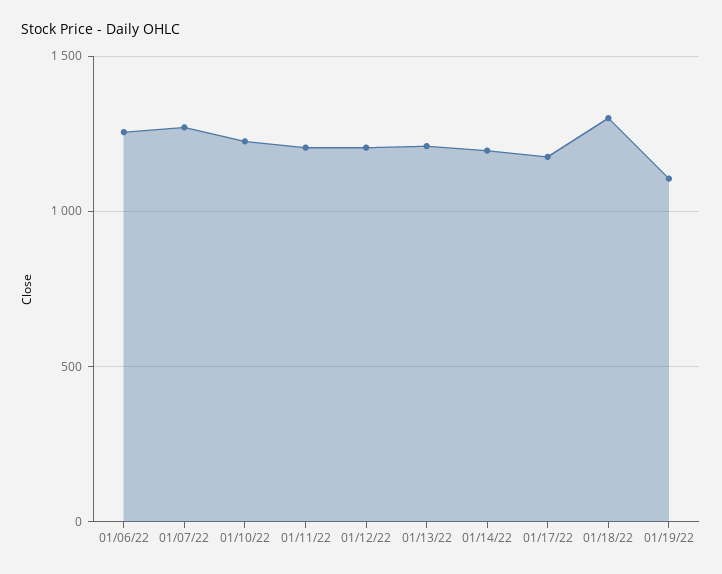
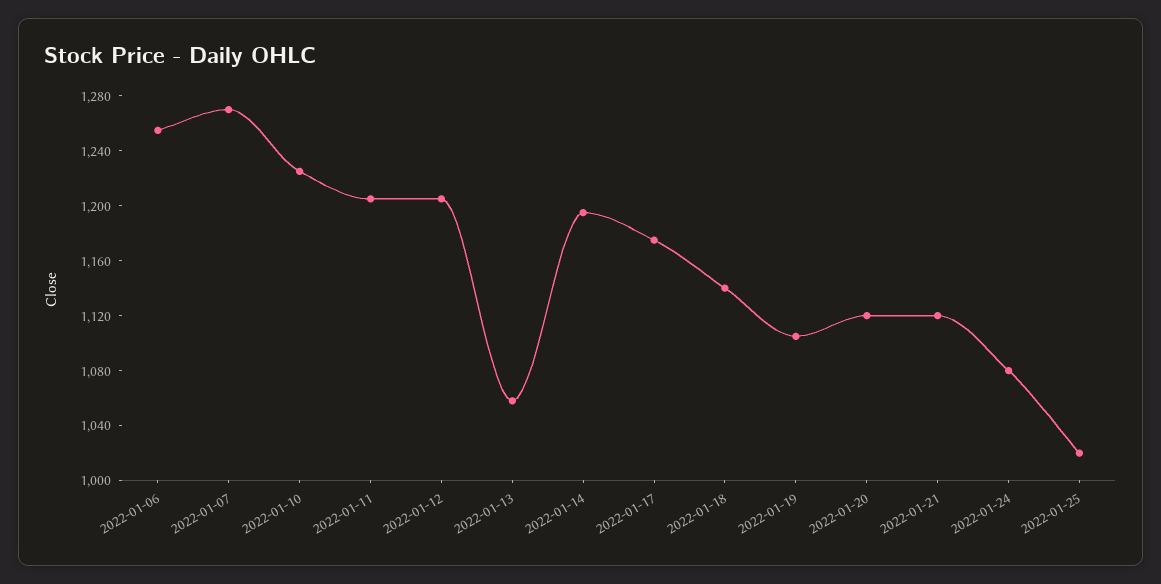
01/13/22: 1200 -> 1060
01/18/22: 1300 -> 1140
2022-01-20: none -> 1120
2022-01-21: none -> 1120
2022-01-24: none -> 1080
2022-01-25: none -> 1020

